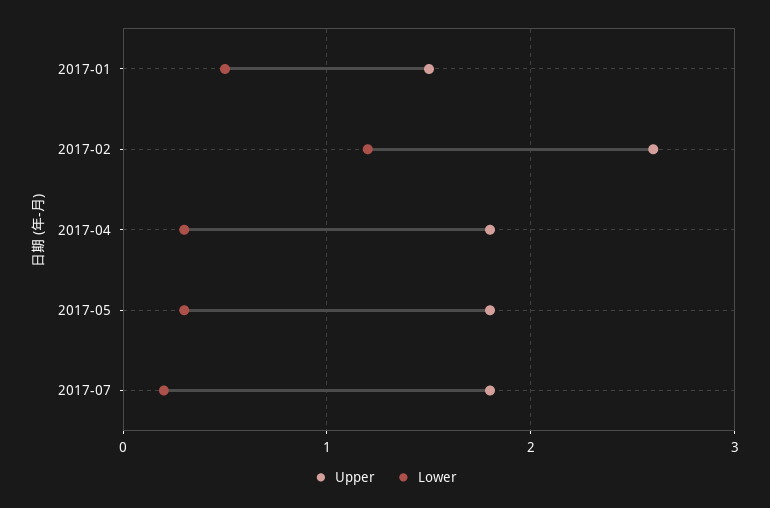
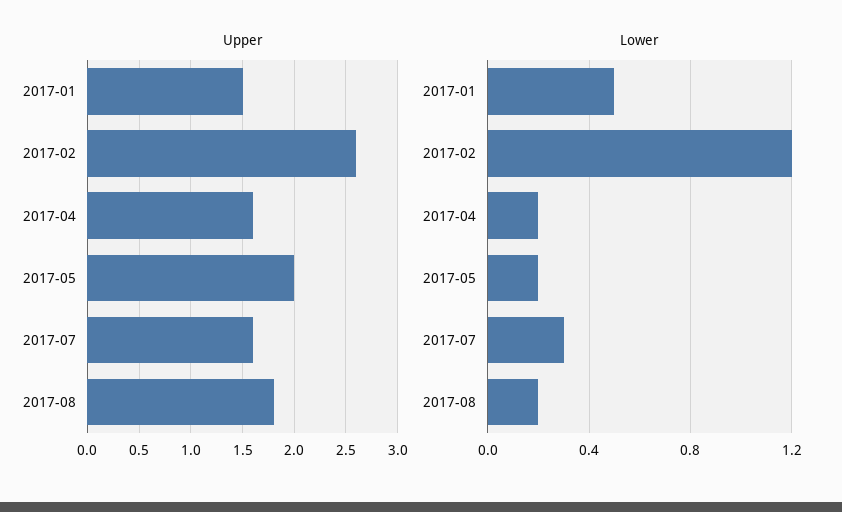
Upper, 2017-04: 1.8 -> 1.6
Lower, 2017-04: 0.3 -> 0.2
Upper, 2017-05: 1.8 -> 2
Lower, 2017-05: 0.3 -> 0.2
Upper, 2017-07: 1.8 -> 1.6
Lower, 2017-07: 0.2 -> 0.3
Upper, 2017-08: none -> 1.8
Lower, 2017-08: none -> 0.2

